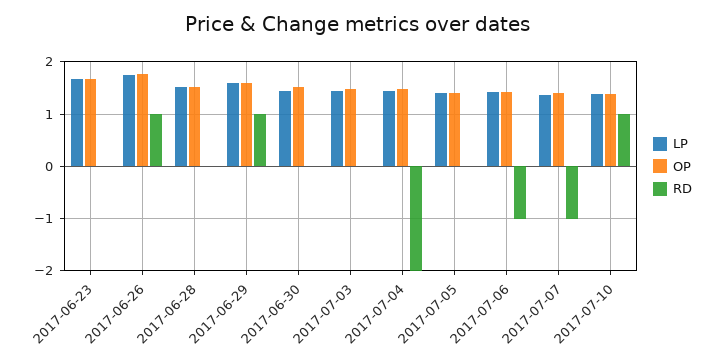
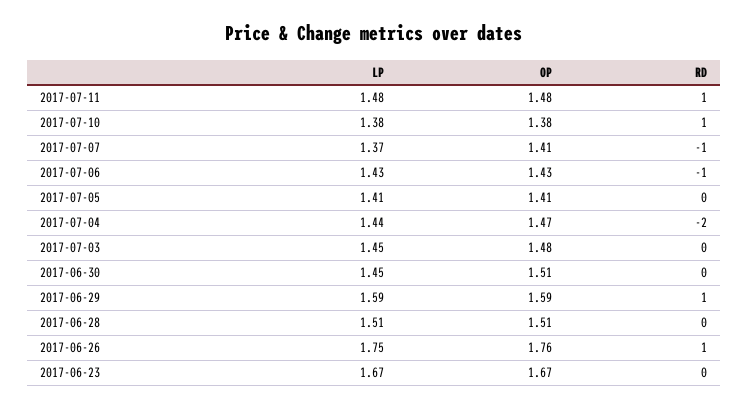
LP, 2017-07-11: none -> 1.48
OP, 2017-07-11: none -> 1.48
RD, 2017-07-11: none -> 1

